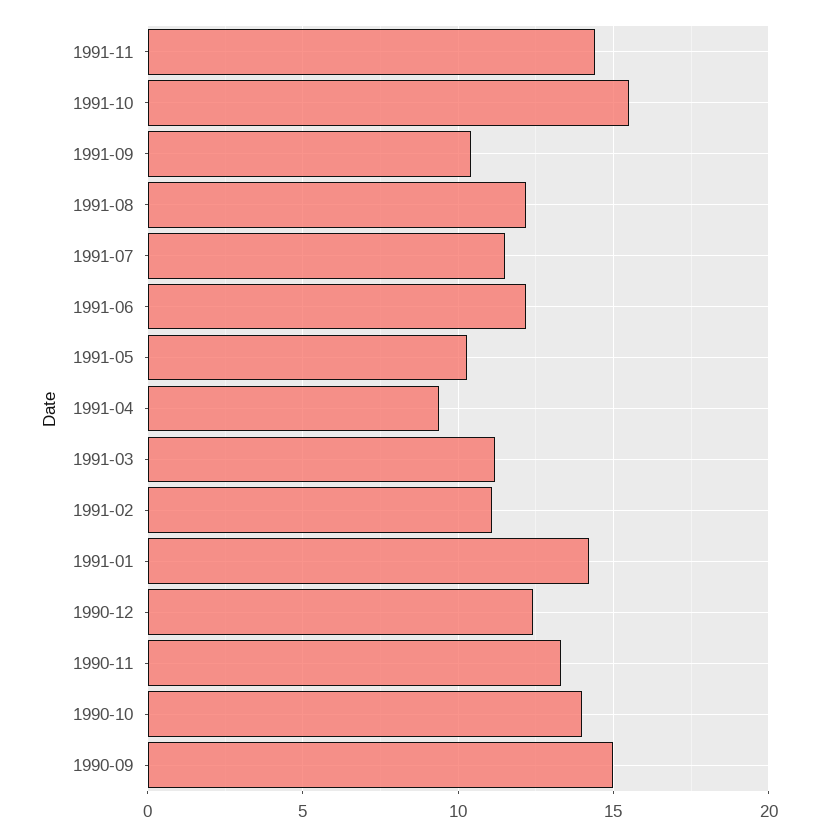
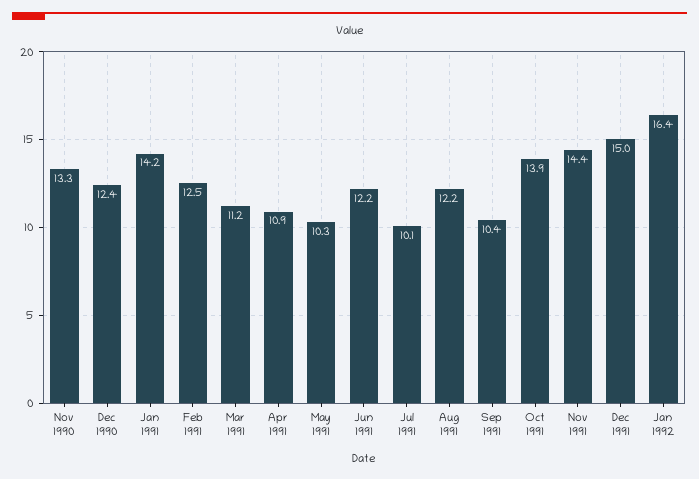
1991-10: 15.5 -> 13.9
1991-07: 11.5 -> 10.1
1991-04: 9.5 -> 10.9
1991-02: 11 -> 12.5
1990-10: 14 -> none
1990-09: 15 -> none
Dec 1991: none -> 15
Jan 1992: none -> 16.4

